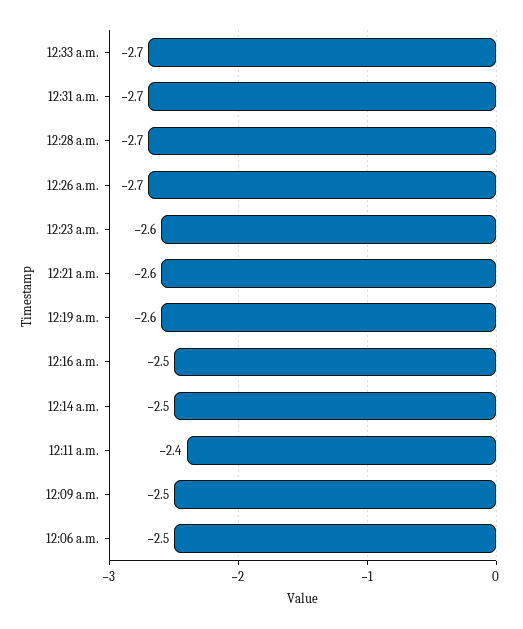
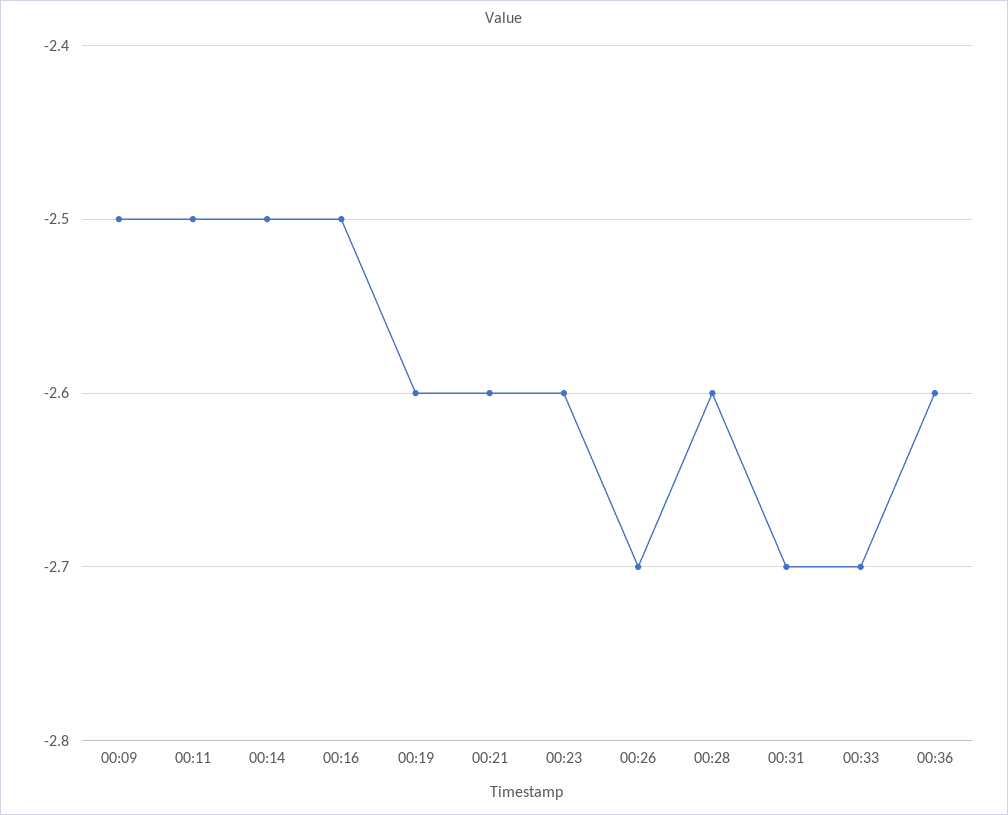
12:28 a.m.: -2.7 -> -2.6
12:11 a.m.: -2.4 -> -2.5
12:06 a.m.: -2.5 -> none
00:36: none -> -2.6

